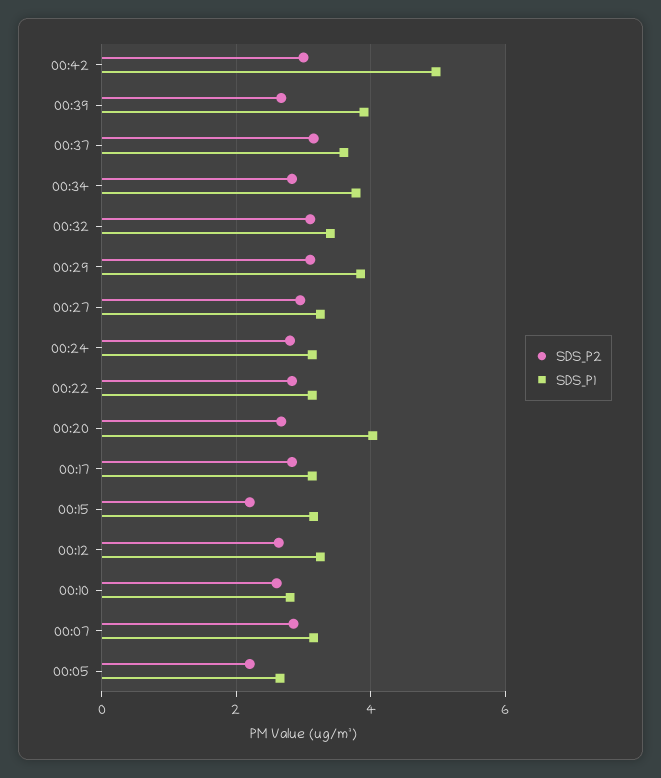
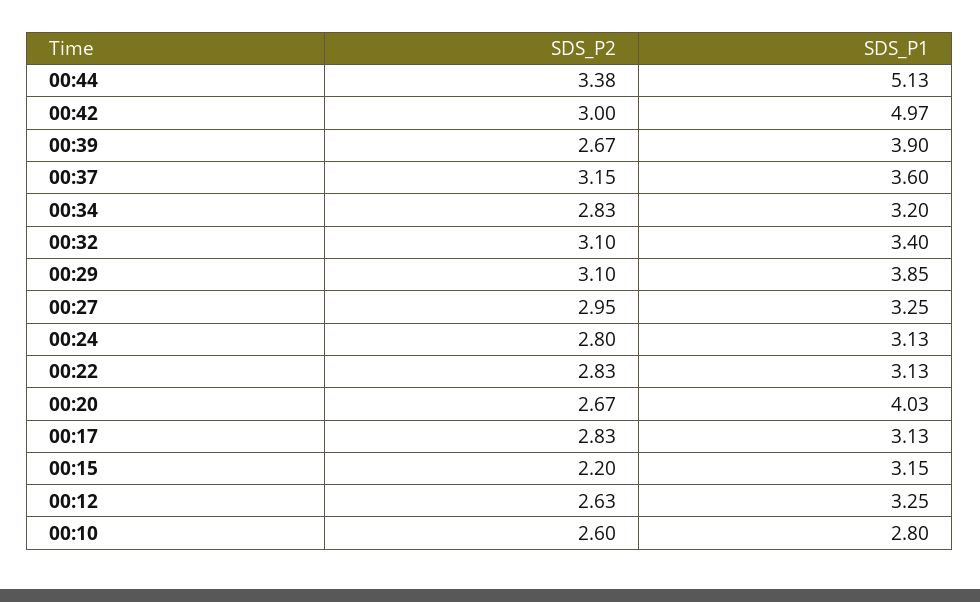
SDS_P1, 00:34: 3.8 -> 3.2
SDS_P2, 00:07: 2.8 -> none
SDS_P1, 00:07: 3.2 -> none
SDS_P2, 00:05: 2.2 -> none
SDS_P1, 00:05: 2.6 -> none
SDS_P2, 00:44: none -> 3.38
SDS_P1, 00:44: none -> 5.13

